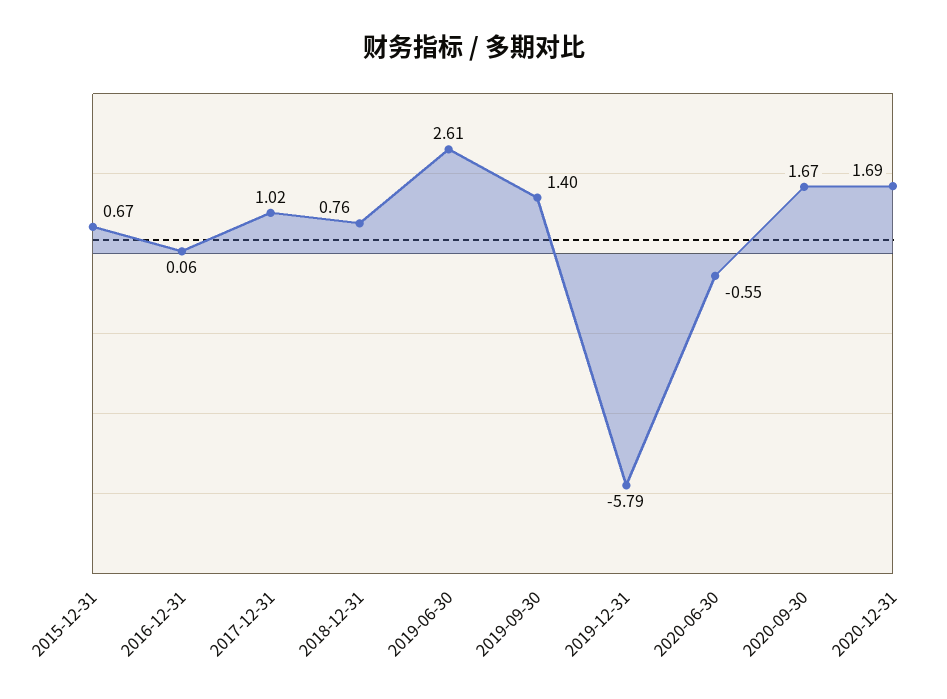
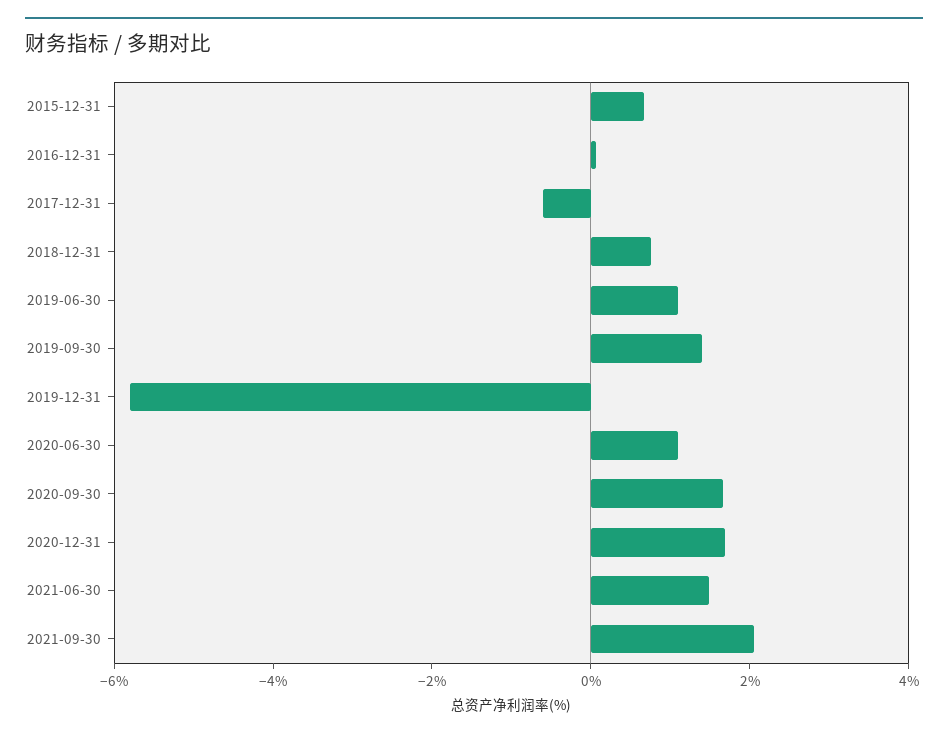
2017-12-31: 1.02 -> -0.5
2019-06-30: 2.61 -> 1
2020-06-30: -0.55 -> 1
2021-06-30: none -> 1.5
2021-09-30: none -> 2

